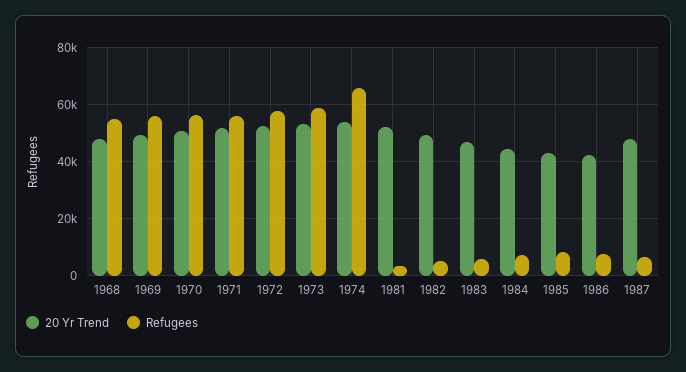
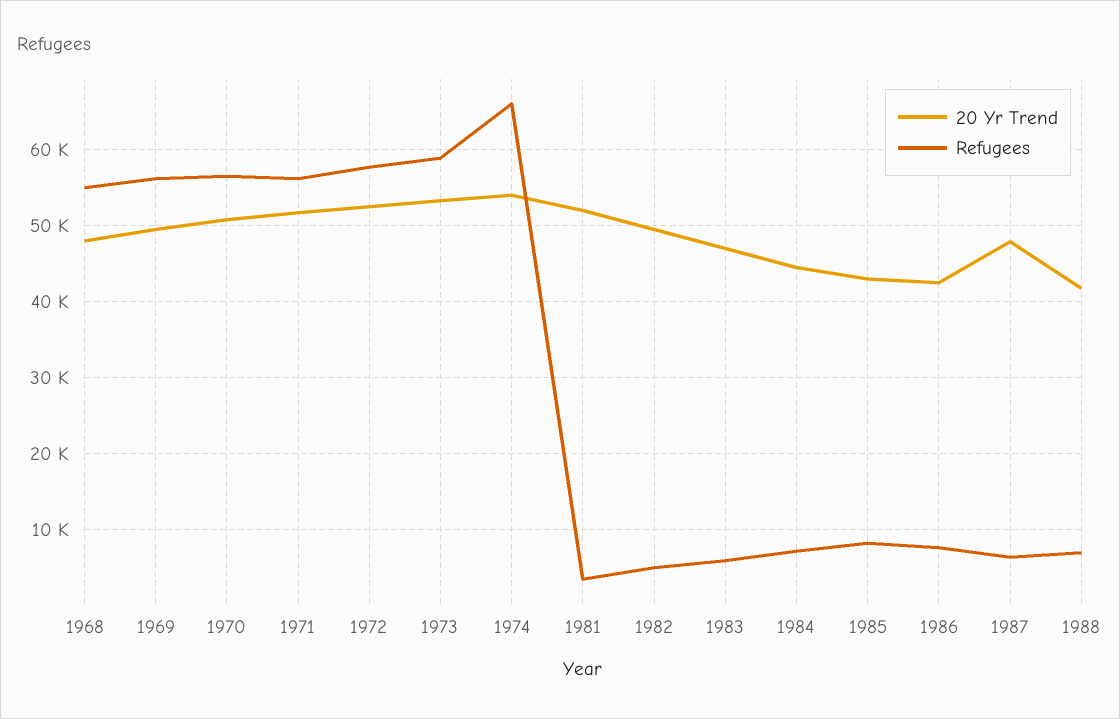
20 Yr Trend, 1988: none -> 42000
Refugees, 1988: none -> 7000

